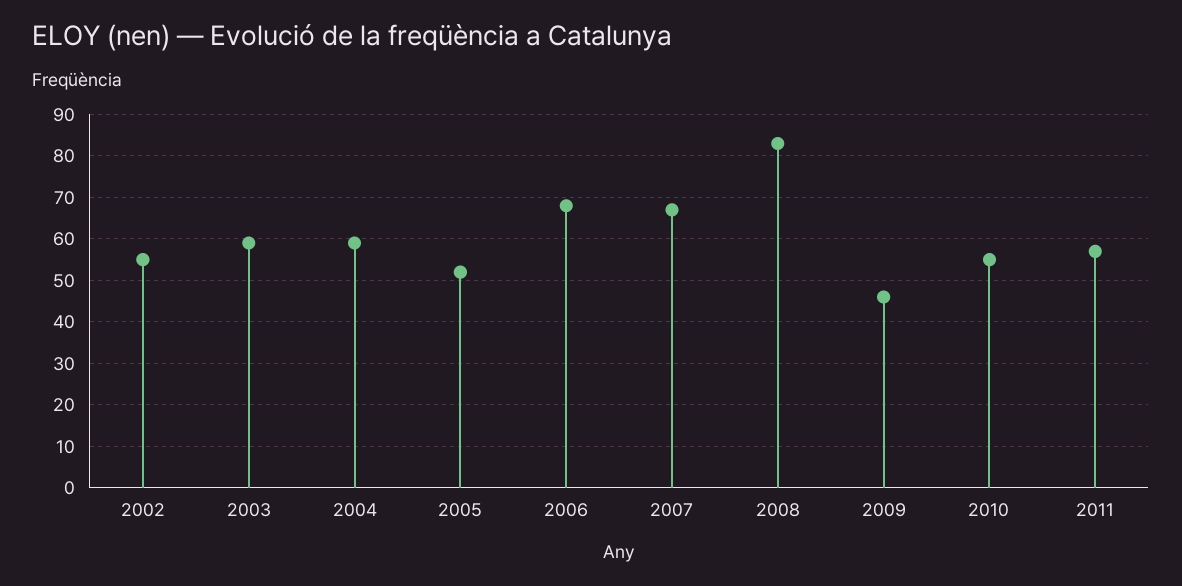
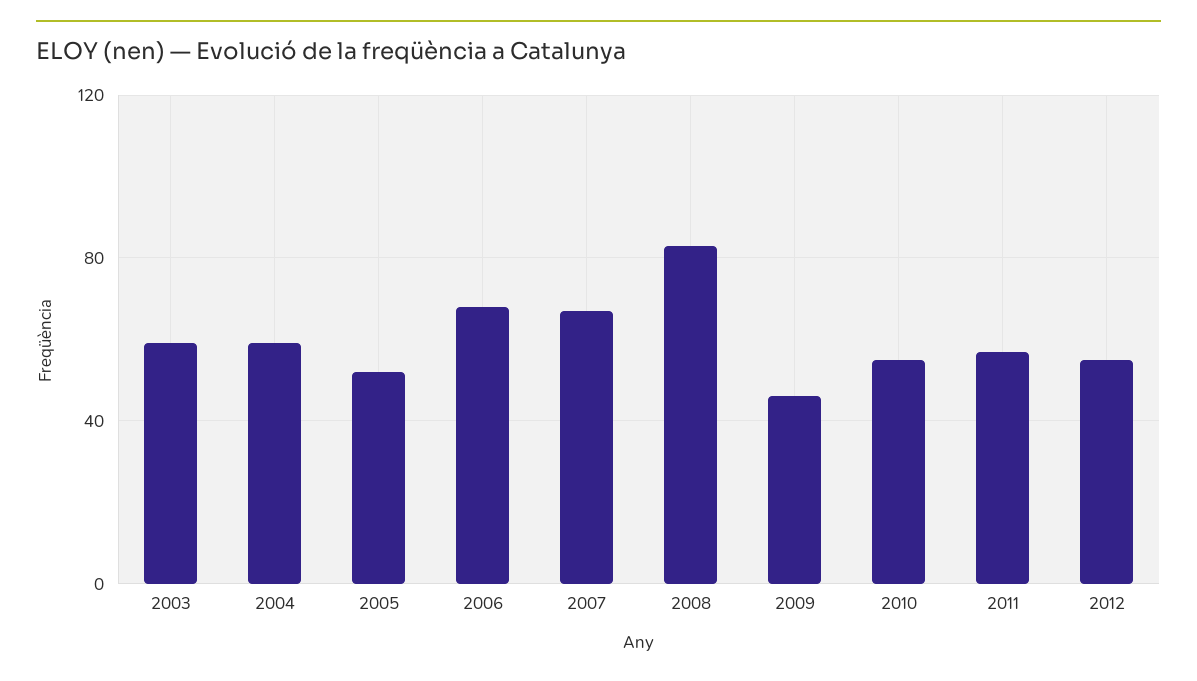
2002: 55 -> none
2012: none -> 55

